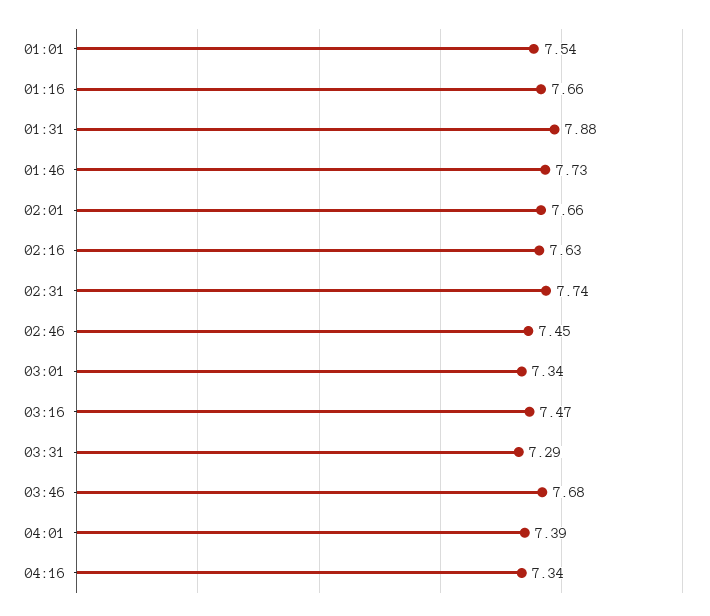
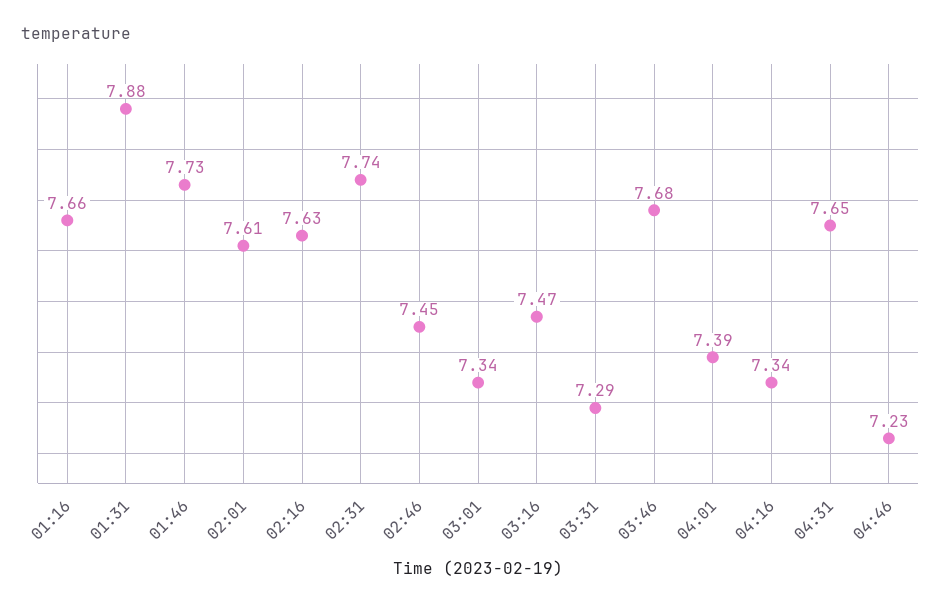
01:01: 7.54 -> none
02:01: 7.66 -> 7.61
04:31: none -> 7.65
04:46: none -> 7.23

